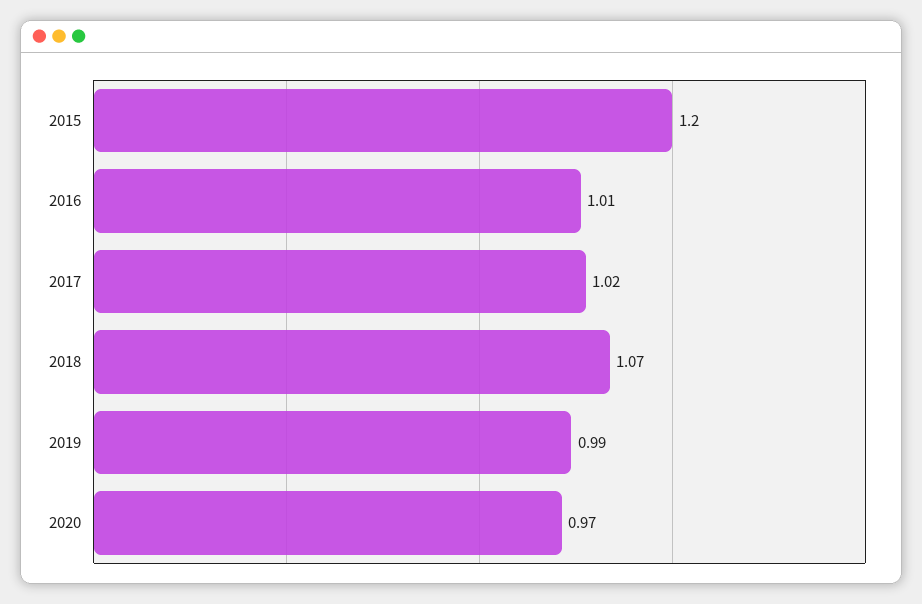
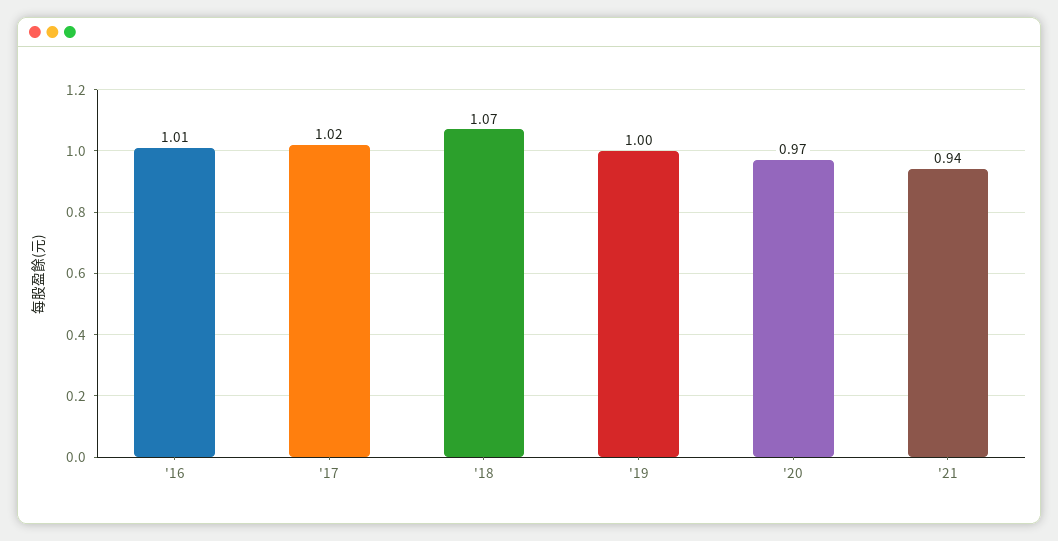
2015: 1.2 -> none
2019: 0.99 -> 1
'21: none -> 0.94

